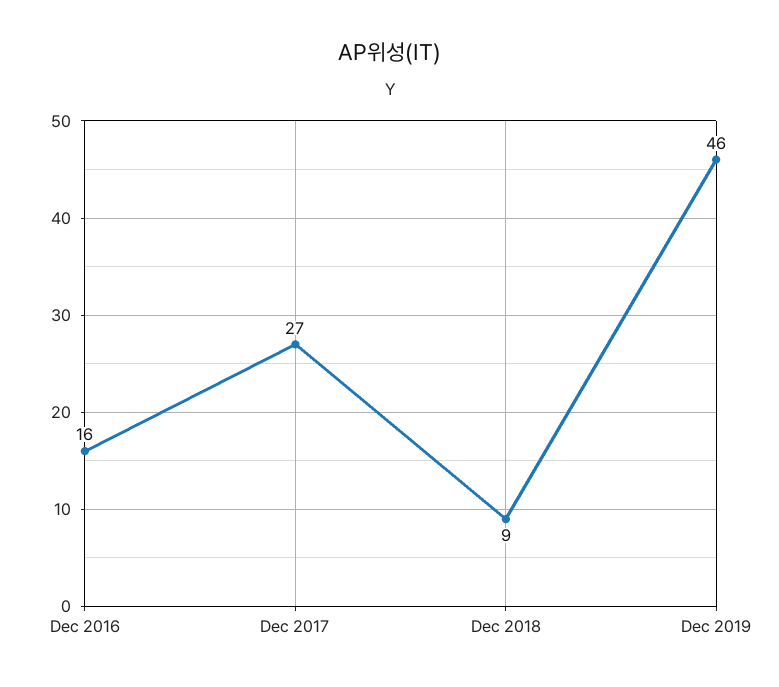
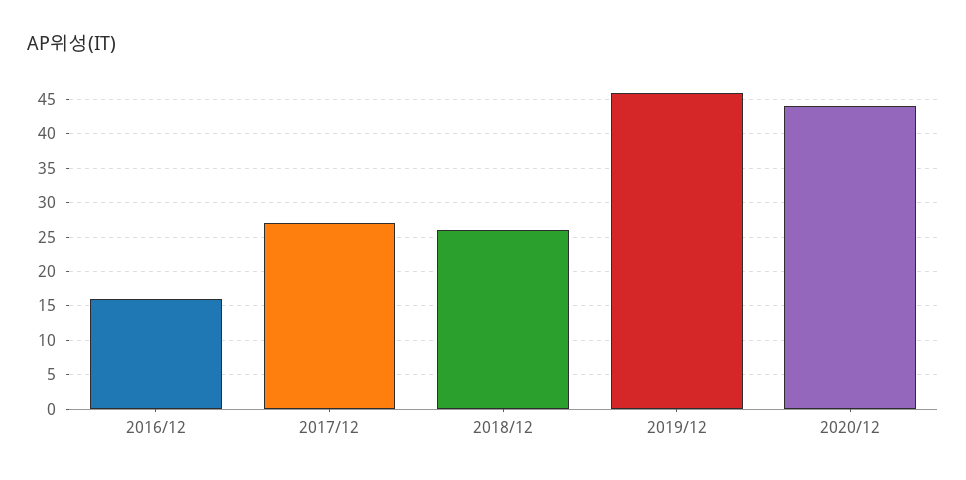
Dec 2018: 9 -> 26
2020/12: none -> 44

